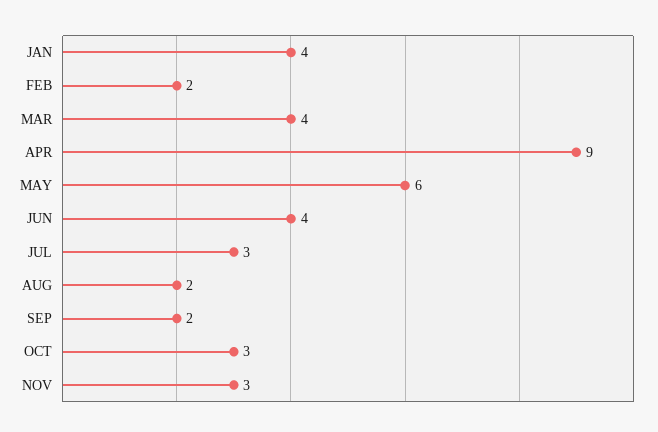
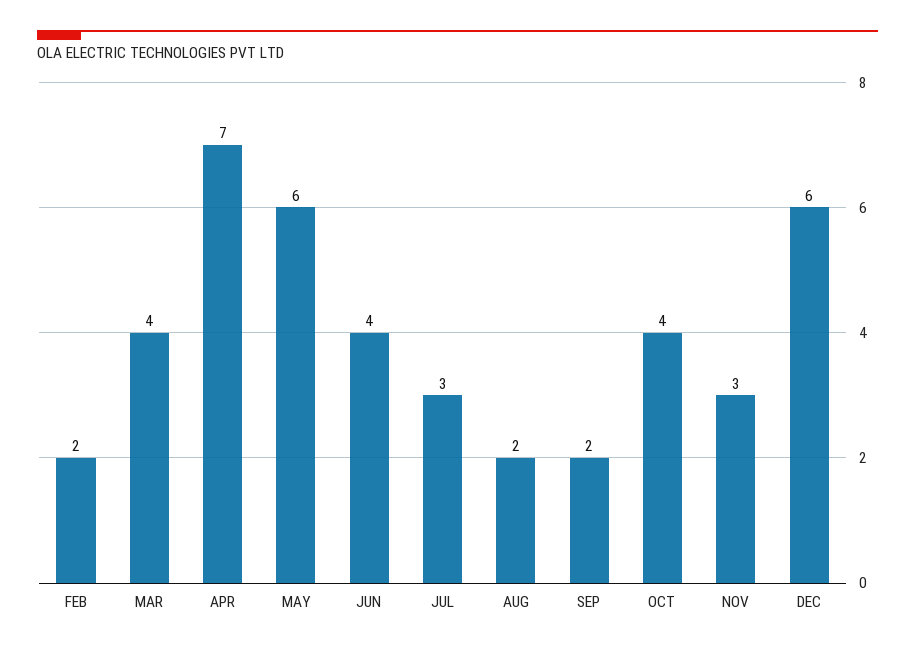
JAN: 4 -> none
APR: 9 -> 7
OCT: 3 -> 4
DEC: none -> 6

